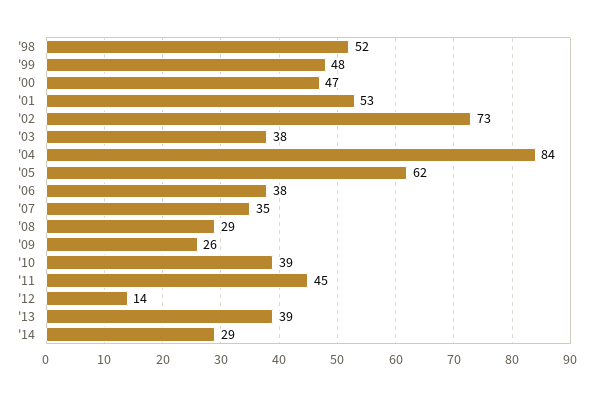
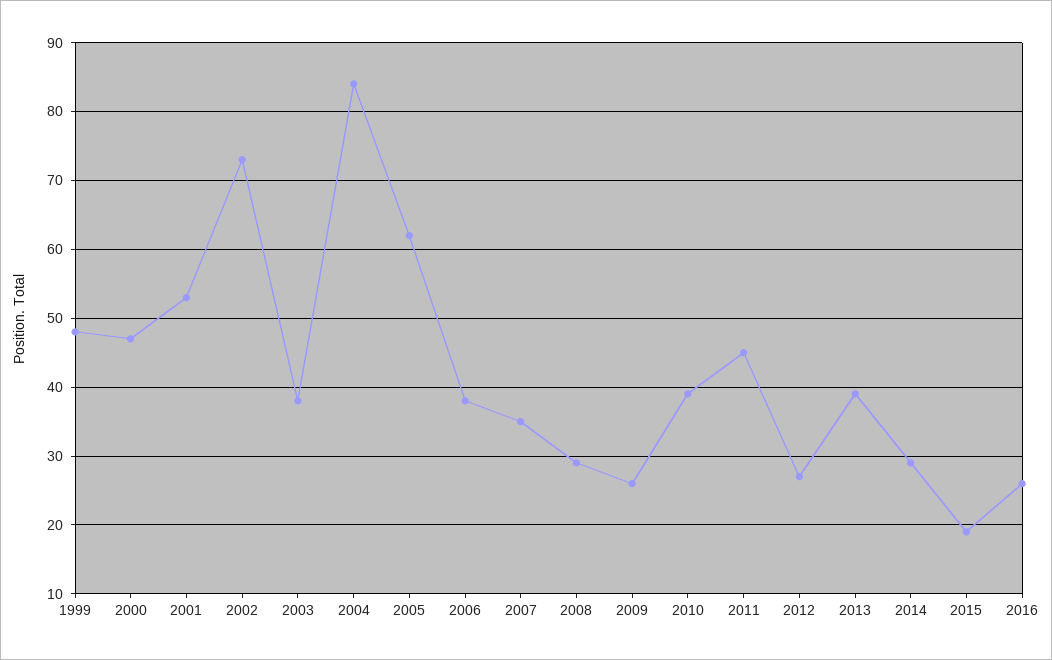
'98: 52 -> none
'12: 14 -> 27
2015: none -> 19
2016: none -> 26

